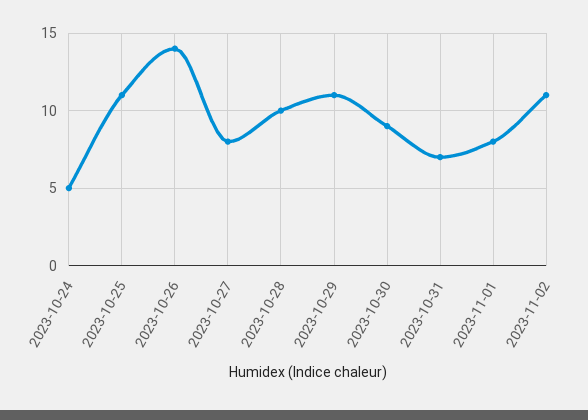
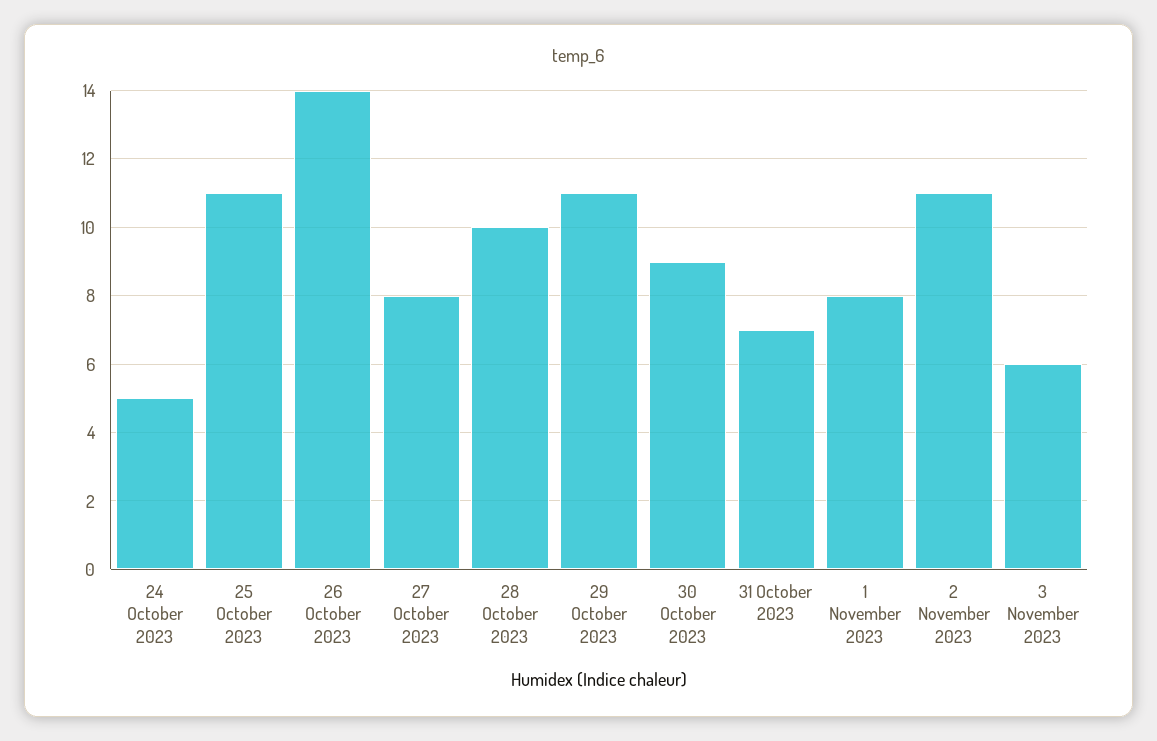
3 November 2023: none -> 6

